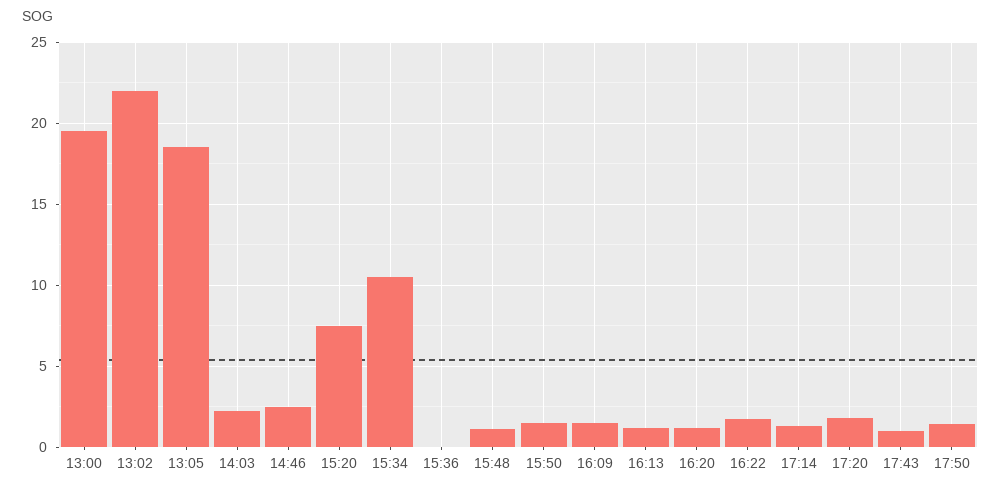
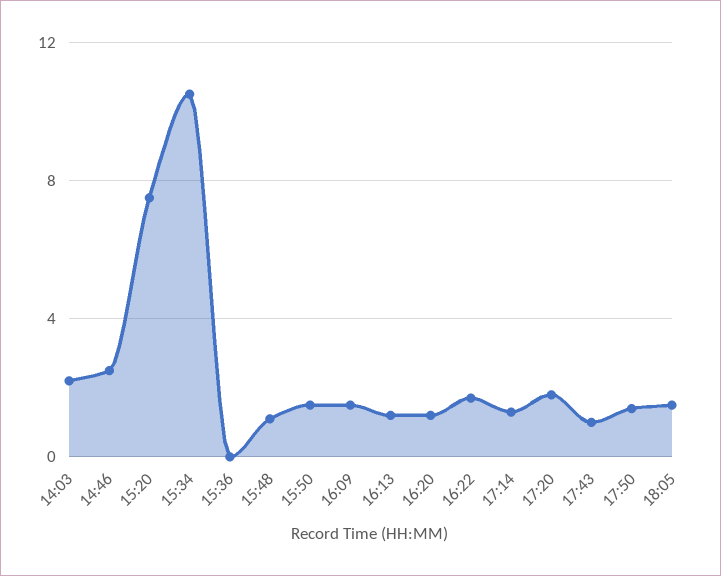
13:00: 19.5 -> none
13:02: 22 -> none
13:05: 18.5 -> none
18:05: none -> 1.5

